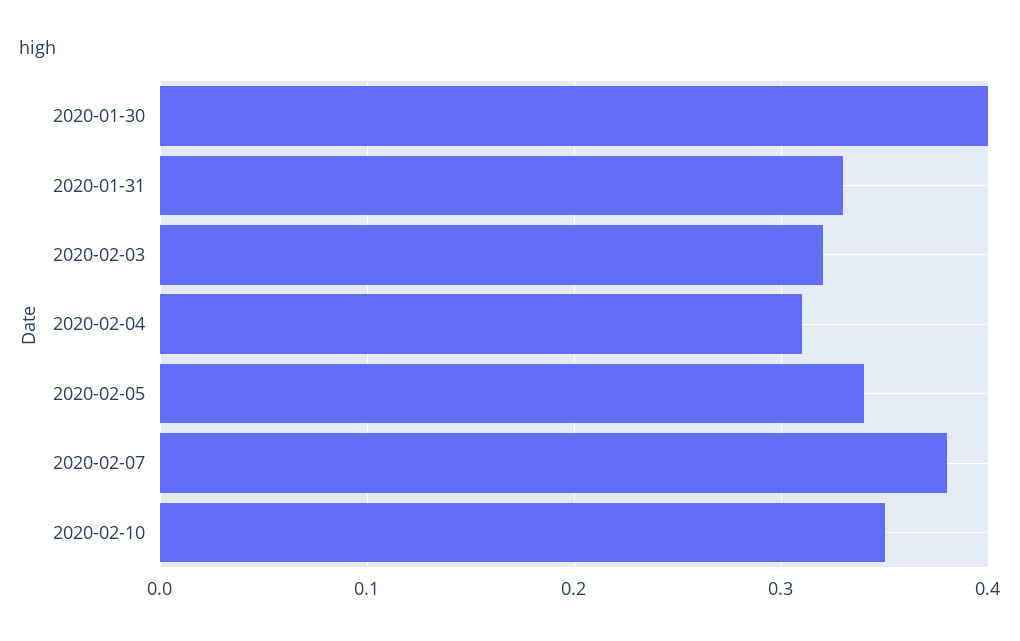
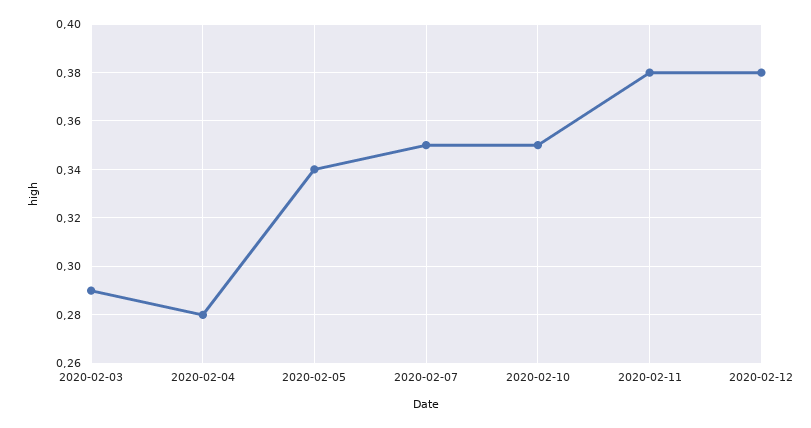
2020-01-30: 0.4 -> none
2020-01-31: 0.33 -> none
2020-02-03: 0.32 -> 0.29
2020-02-04: 0.31 -> 0.28
2020-02-07: 0.38 -> 0.35
2020-02-11: none -> 0.38
2020-02-12: none -> 0.38

